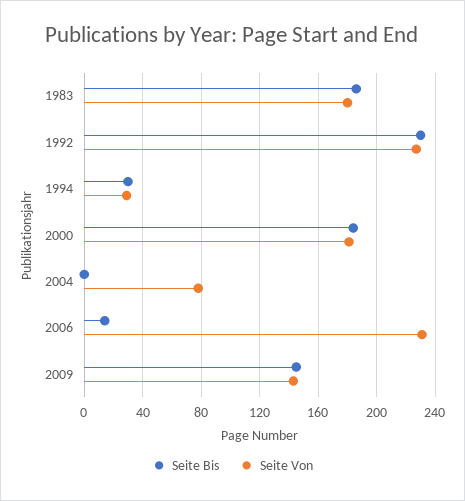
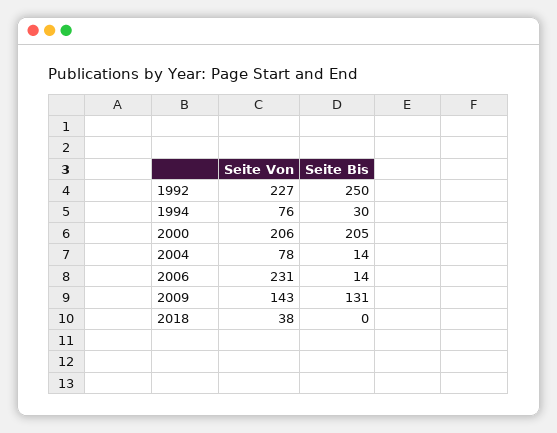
Seite Bis, 1983: 185 -> none
Seite Von, 1983: 180 -> none
Seite Bis, 1992: 230 -> 250
Seite Von, 1994: 30 -> 76
Seite Bis, 2000: 185 -> 205
Seite Von, 2000: 180 -> 206
Seite Bis, 2004: 0 -> 14
Seite Bis, 2009: 145 -> 131
Seite Von, 2018: none -> 38
Seite Bis, 2018: none -> 0

